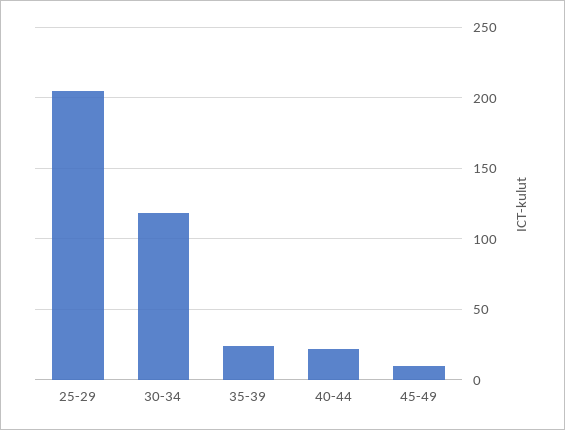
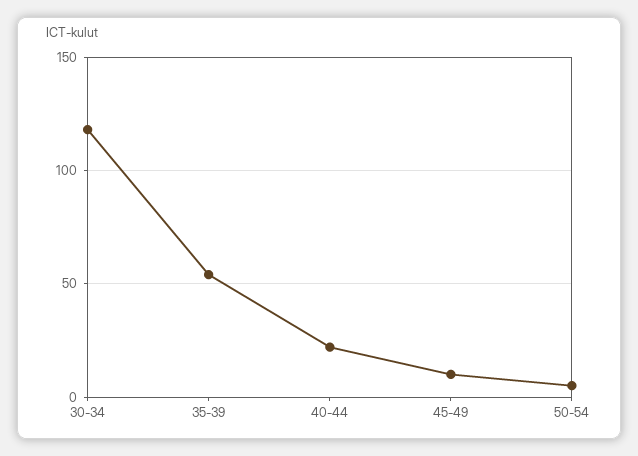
25-29: 205 -> none
35-39: 25 -> 55
50-54: none -> 5

